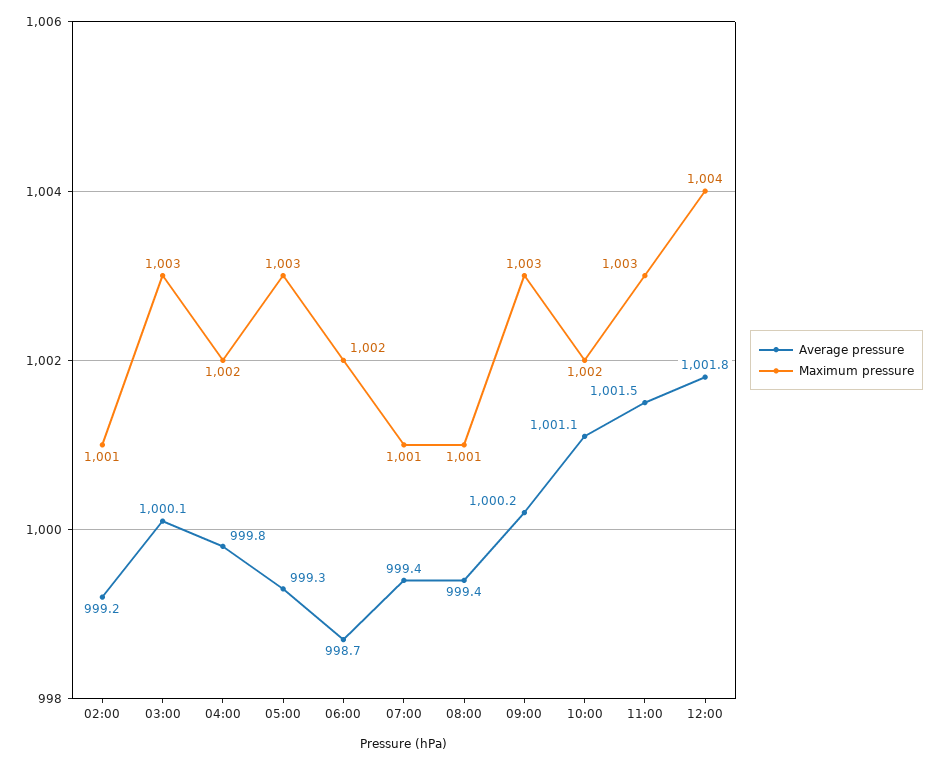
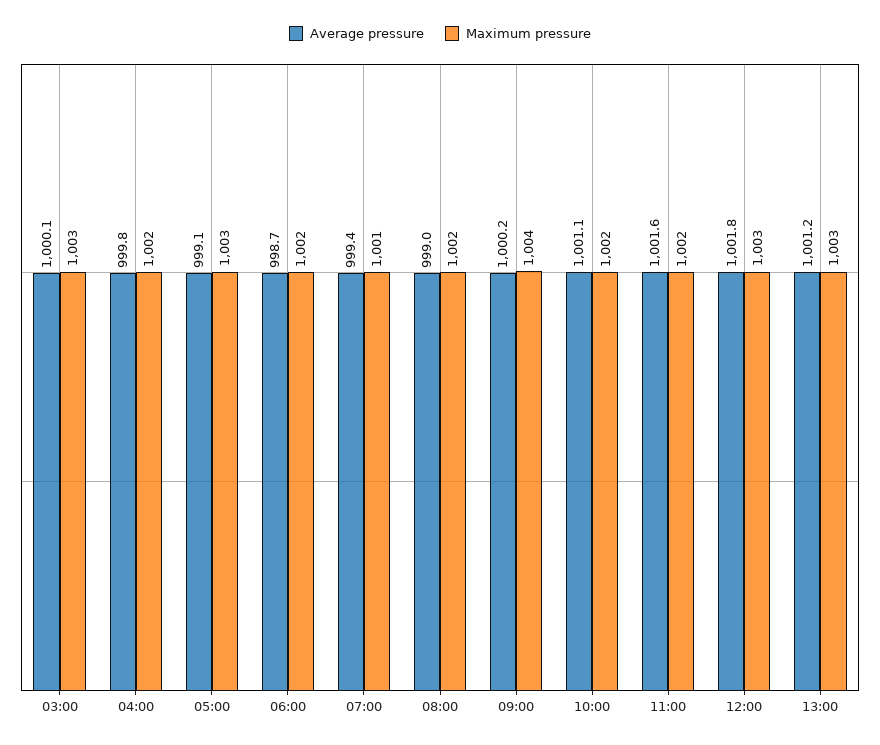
Average pressure, 02:00: 999.2 -> none
Maximum pressure, 02:00: 1001 -> none
Average pressure, 05:00: 999.3 -> 999.1
Average pressure, 08:00: 999.4 -> 999
Maximum pressure, 08:00: 1001 -> 1002
Maximum pressure, 09:00: 1003 -> 1004
Average pressure, 11:00: 1001.5 -> 1001.6
Maximum pressure, 11:00: 1003 -> 1002
Maximum pressure, 12:00: 1004 -> 1003
Average pressure, 13:00: none -> 1001.2
Maximum pressure, 13:00: none -> 1003

